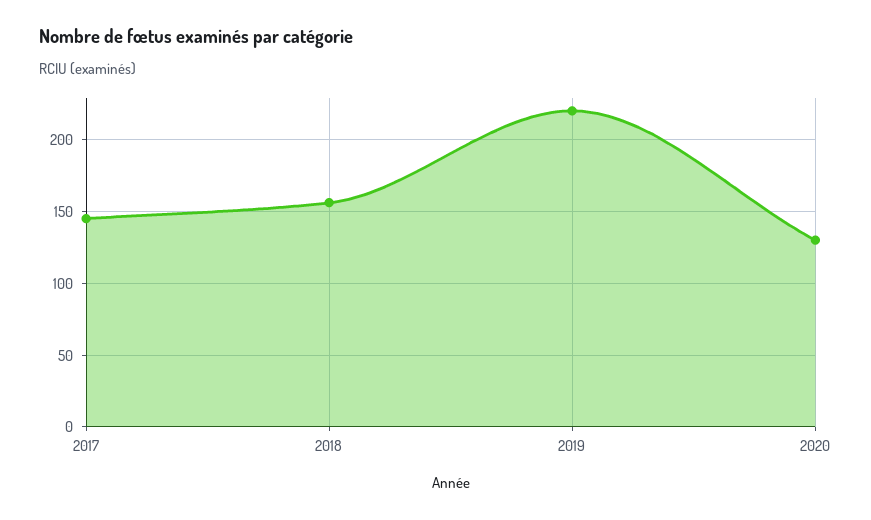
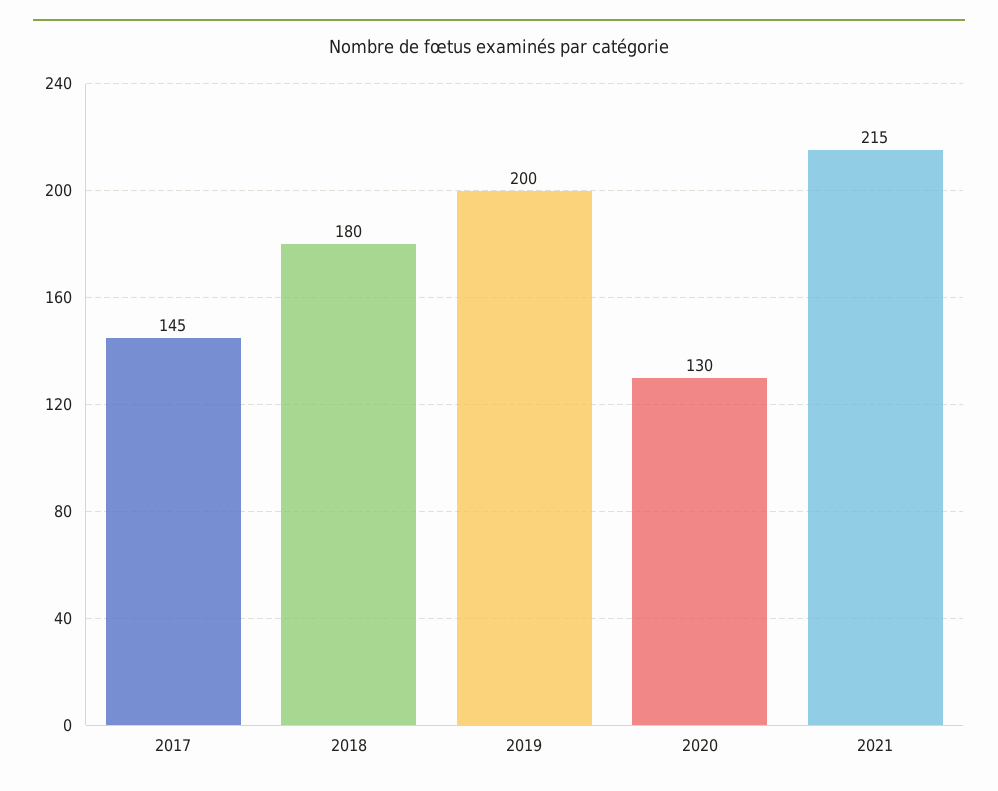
2018: 155 -> 180
2019: 220 -> 200
2021: none -> 215

